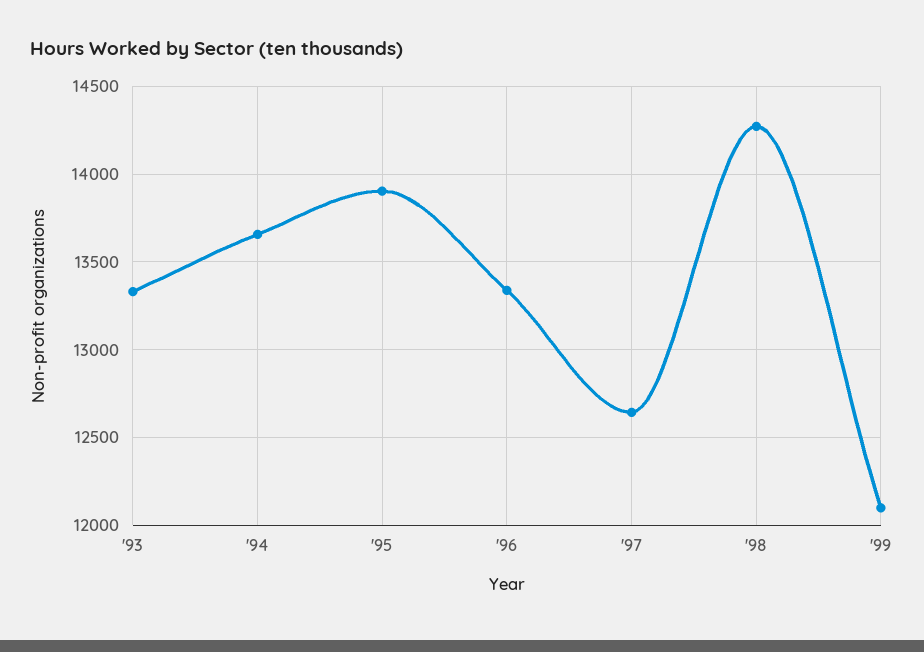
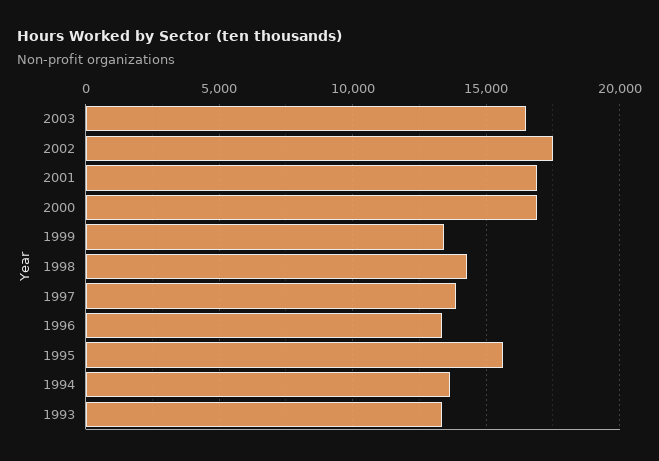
'95: 13900 -> 15500
'97: 12650 -> 14000
'99: 12100 -> 13500
2003: none -> 16500
2002: none -> 17500
2001: none -> 17000
2000: none -> 17000

